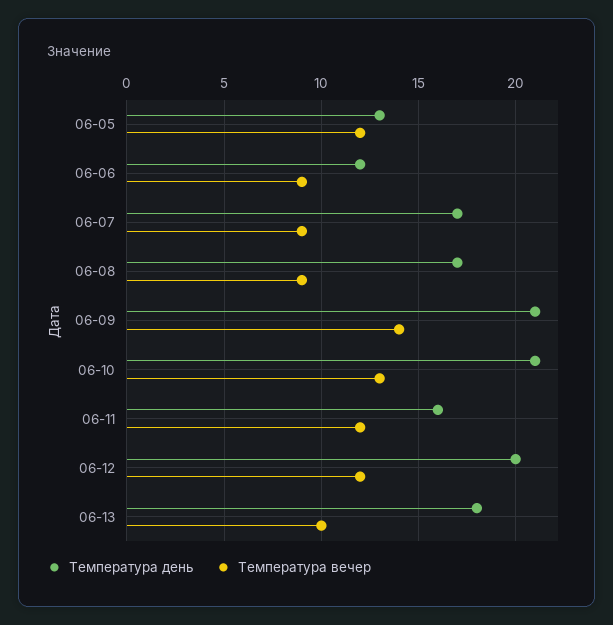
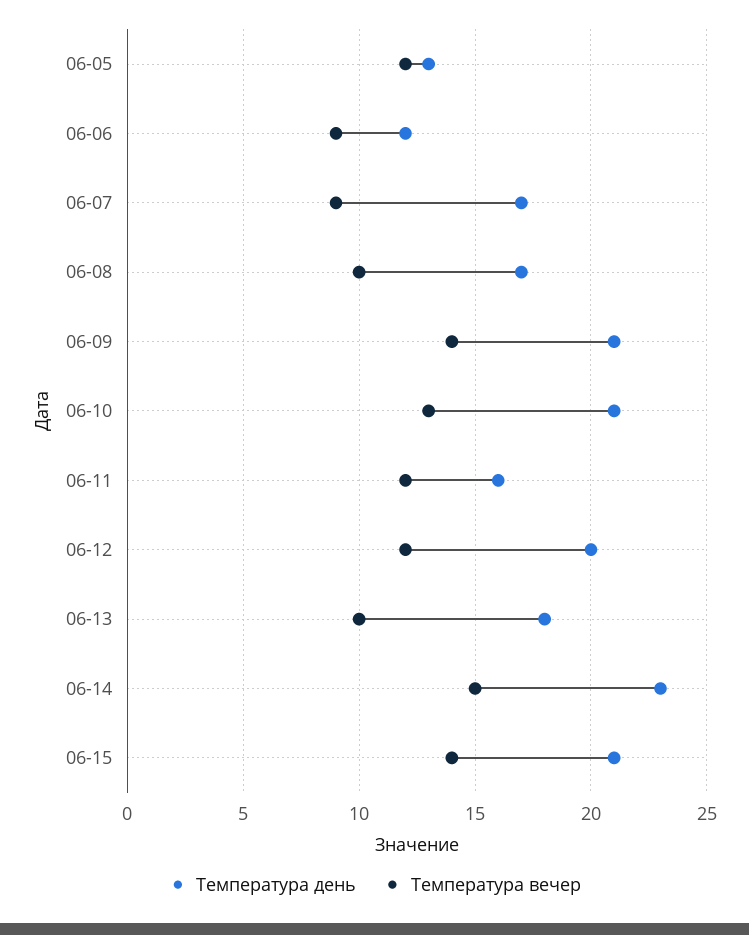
Температура вечер, 06-08: 9 -> 10
Температура день, 06-14: none -> 23
Температура вечер, 06-14: none -> 15
Температура день, 06-15: none -> 21
Температура вечер, 06-15: none -> 14

